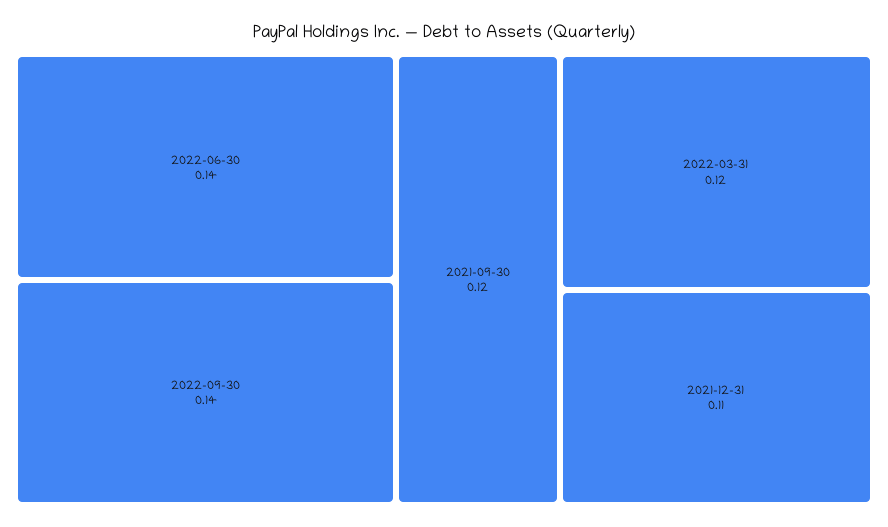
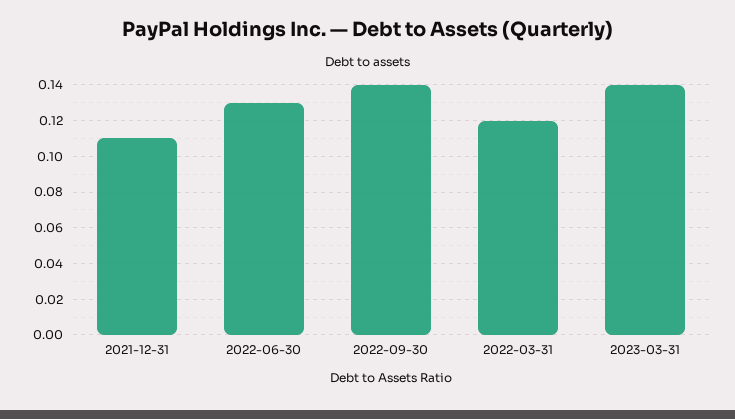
2022-06-30: 0.14 -> 0.13
2021-09-30: 0.12 -> none
2023-03-31: none -> 0.14

